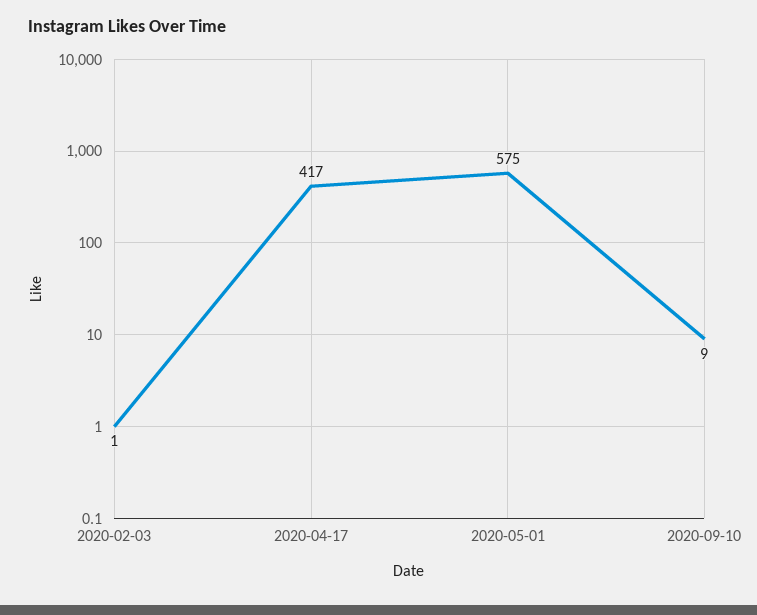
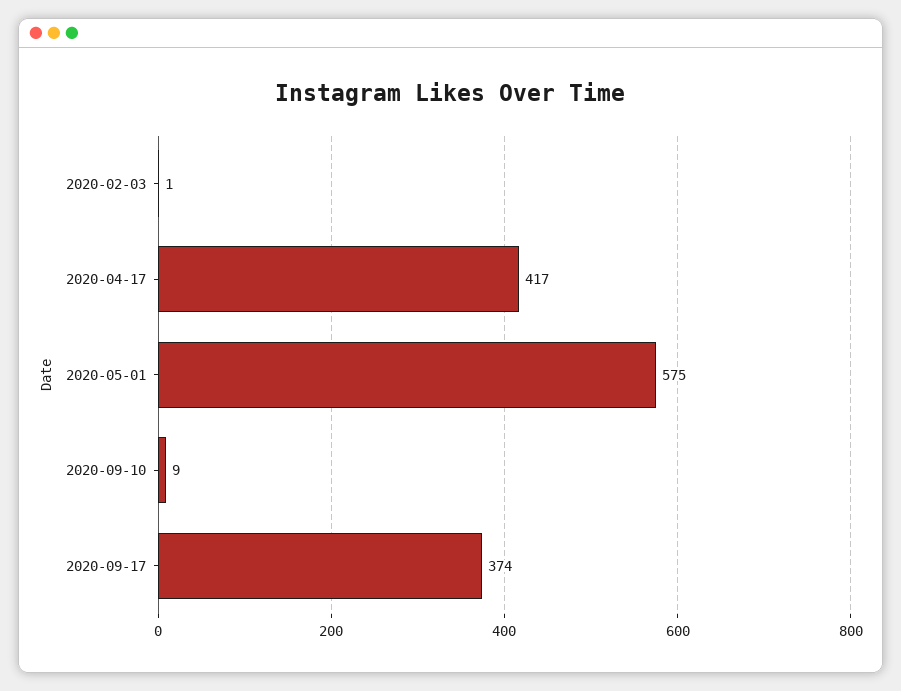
2020-09-17: none -> 374

